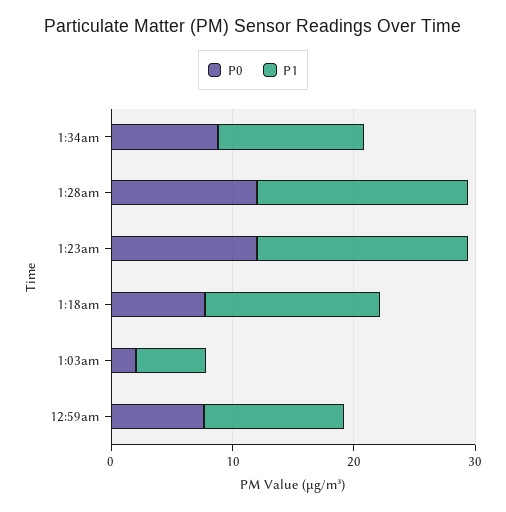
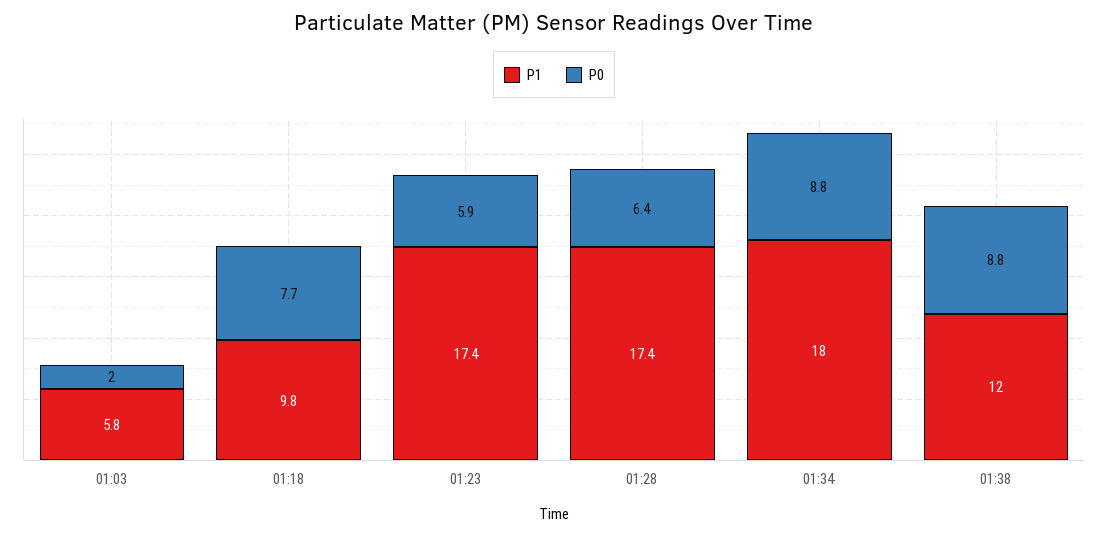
P1, 1:34am: 12 -> 18
P0, 1:28am: 12 -> 6.4
P0, 1:23am: 12 -> 5.9
P1, 1:18am: 14 -> 9.8
P0, 12:59am: 8 -> none
P1, 12:59am: 12 -> none
P1, 01:38: none -> 12
P0, 01:38: none -> 8.8

